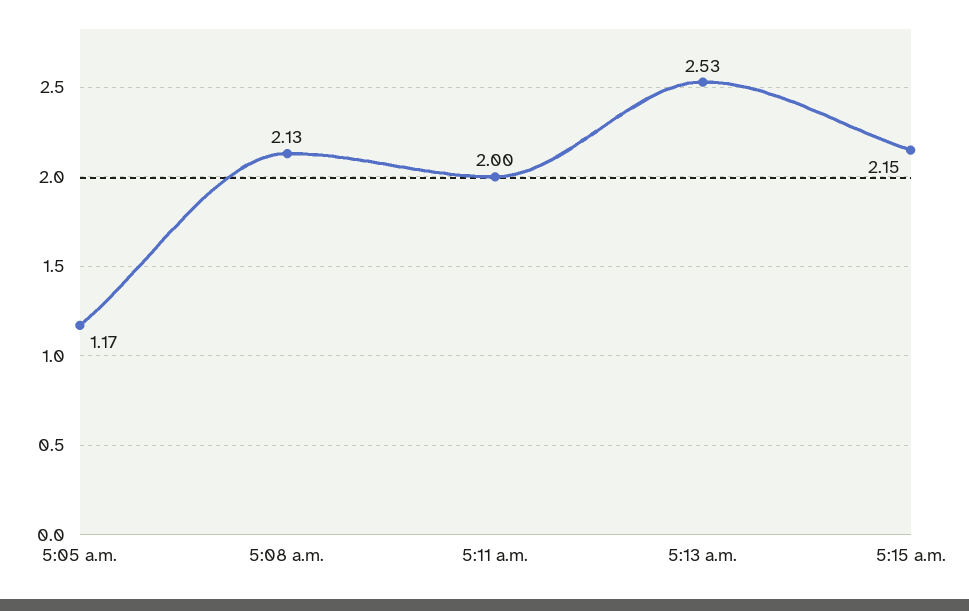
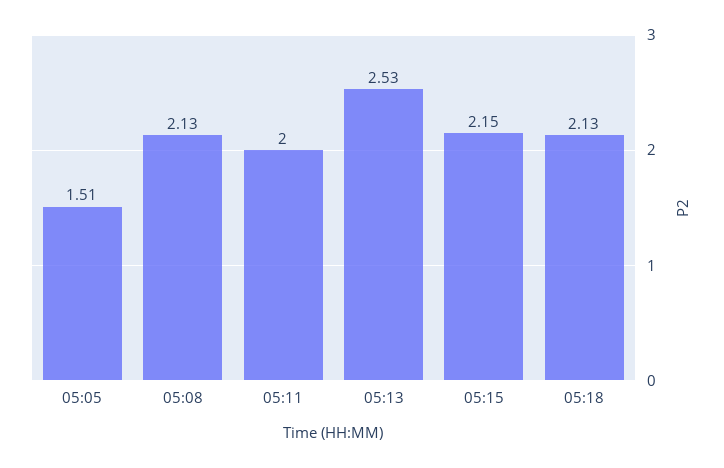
5:05 a.m.: 1.17 -> 1.51
05:18: none -> 2.13

